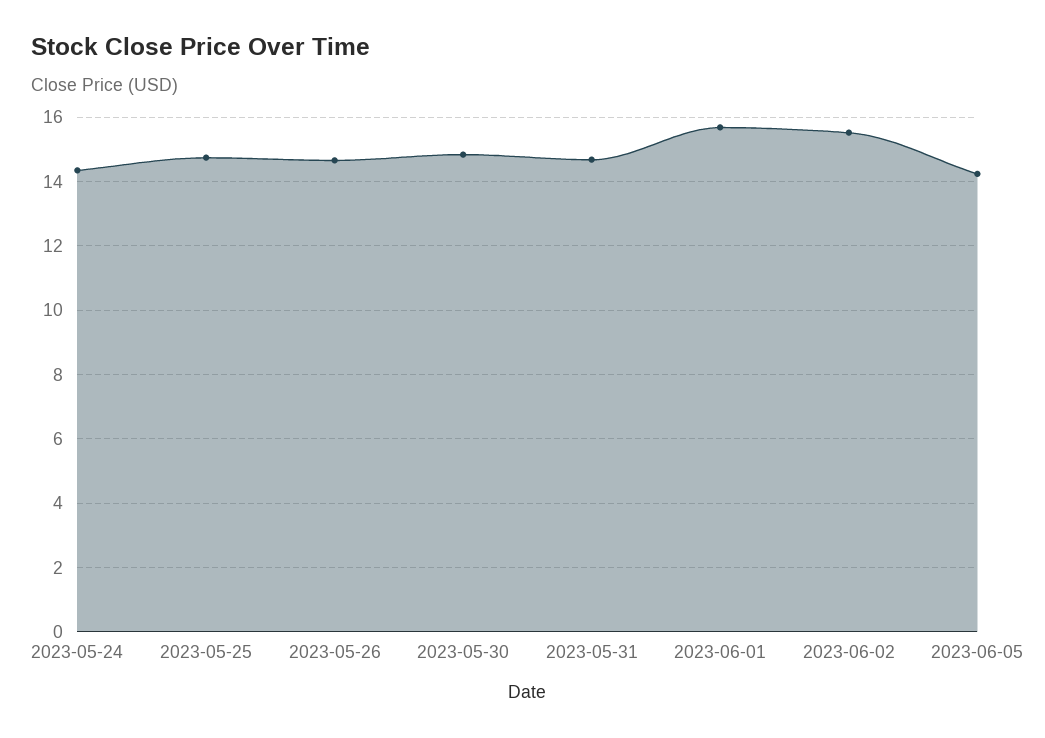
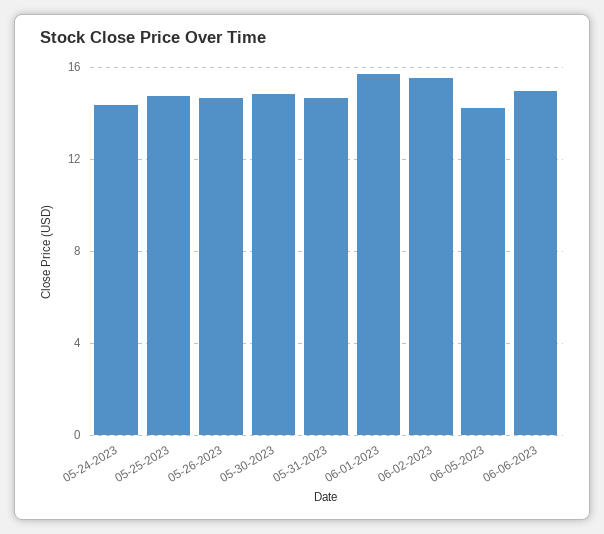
06-06-2023: none -> 15

